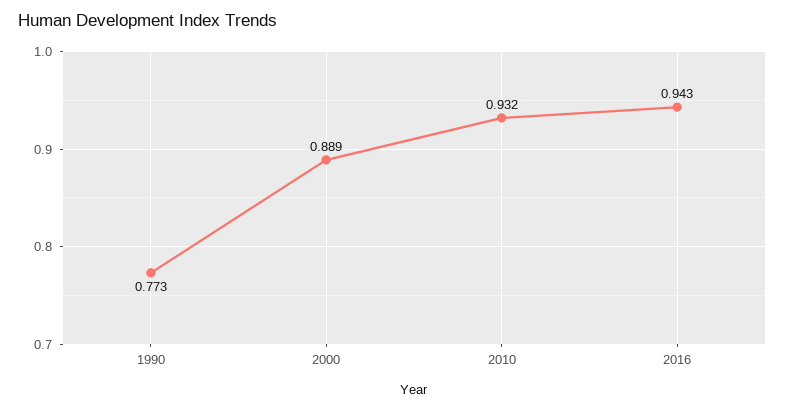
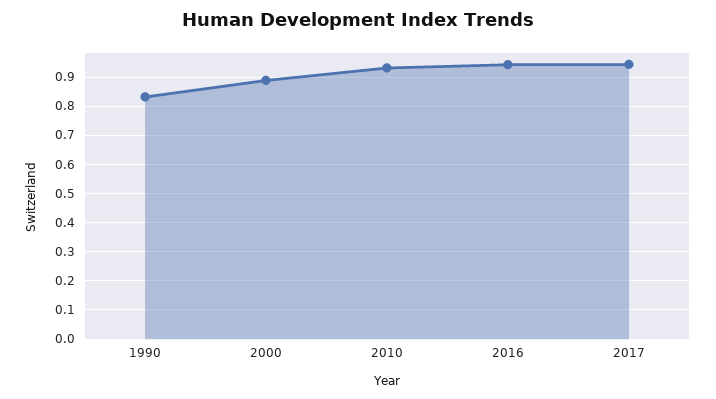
1990: 0.773 -> 0.825
2017: none -> 0.95

